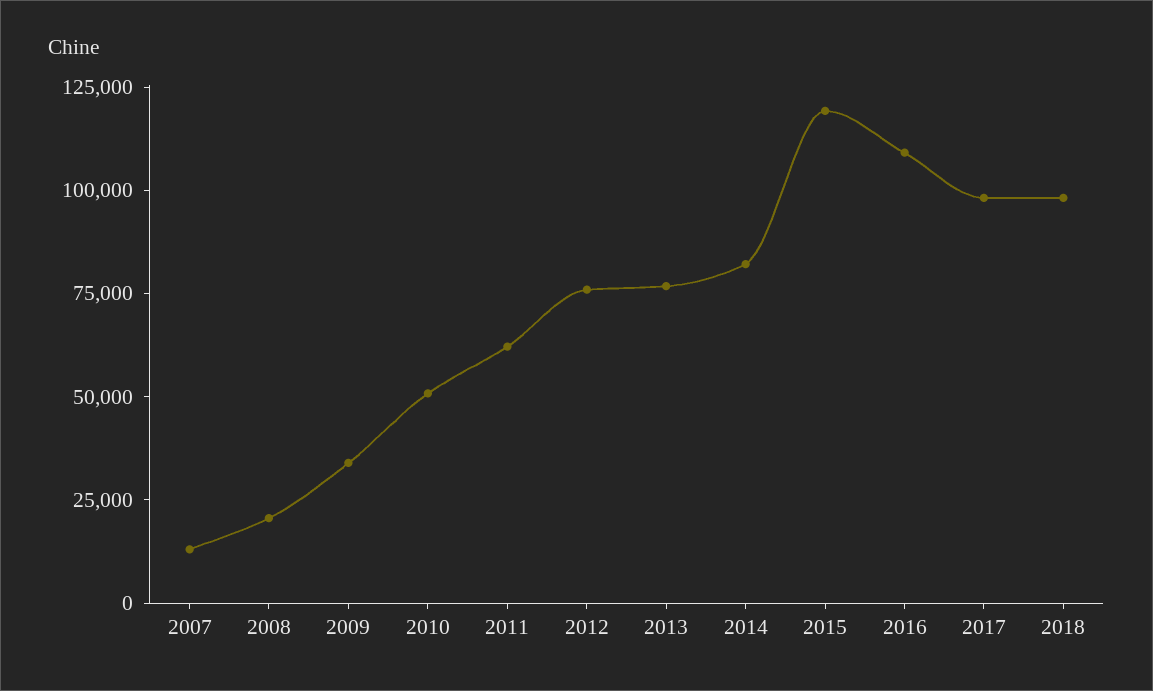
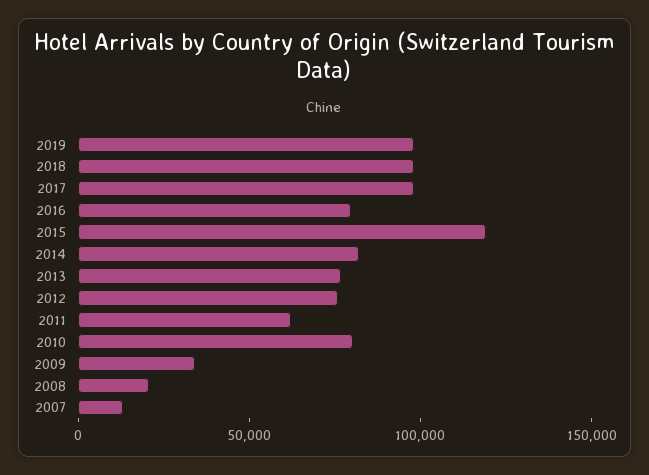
2010: 50000 -> 80000
2016: 110000 -> 80000
2019: none -> 100000

